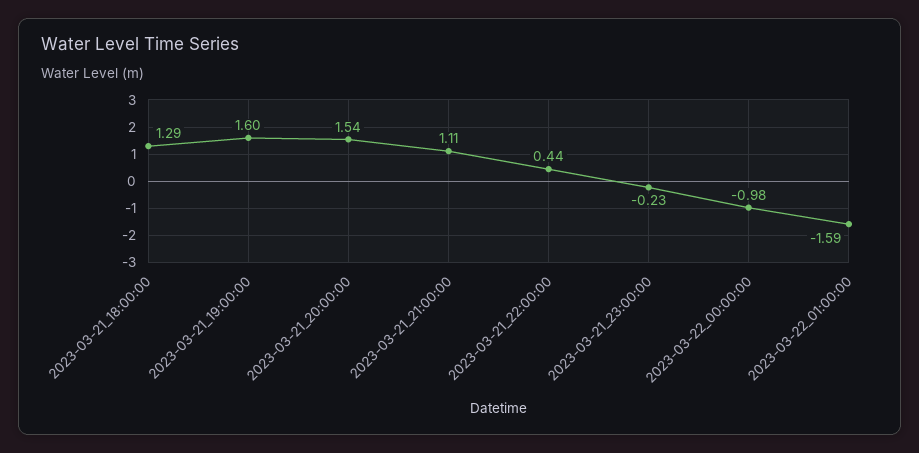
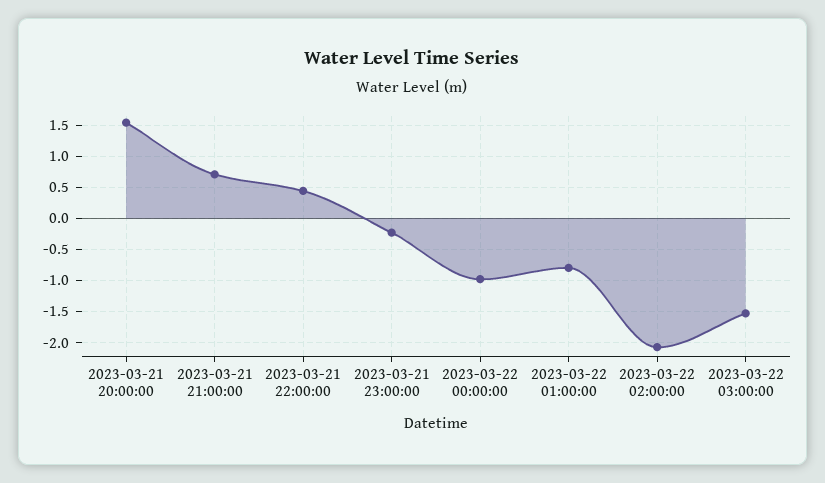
2023-03-21_18:00:00: 1.29 -> none
2023-03-21_19:00:00: 1.6 -> none
2023-03-21_21:00:00: 1.11 -> 0.7
2023-03-22_01:00:00: -1.59 -> -0.8
2023-03-22 02:00:00: none -> -2.1
2023-03-22 03:00:00: none -> -1.5

